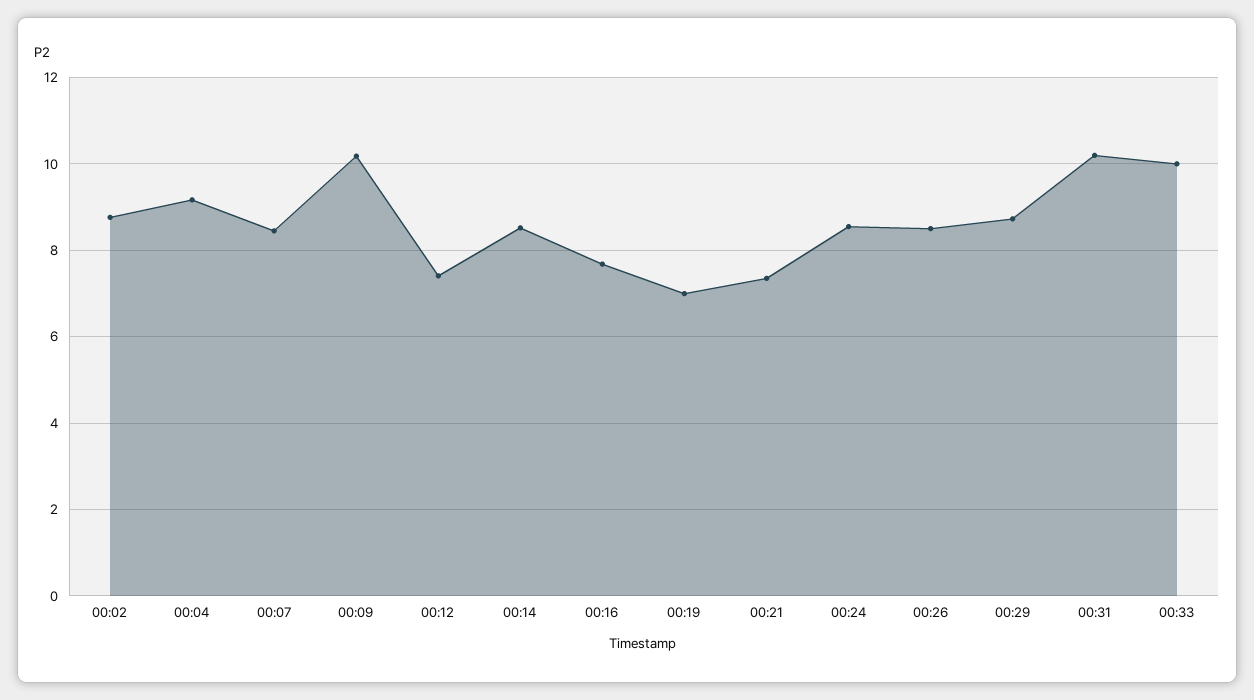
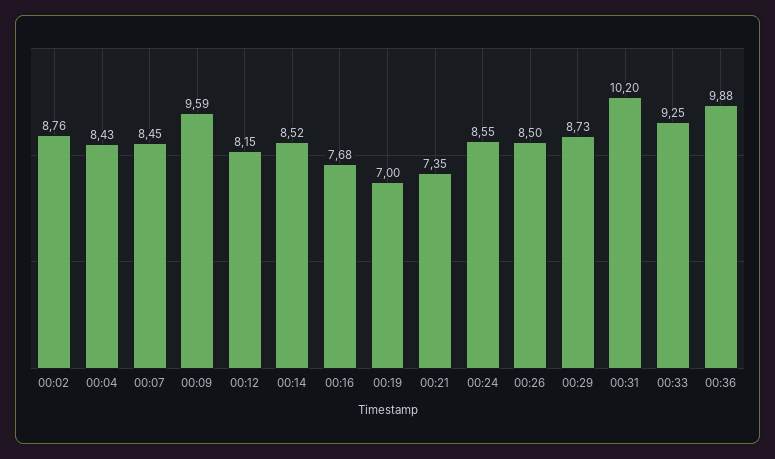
00:04: 9.2 -> 8.43
00:09: 10.2 -> 9.59
00:12: 7.4 -> 8.15
00:33: 10 -> 9.25
00:36: none -> 9.88

